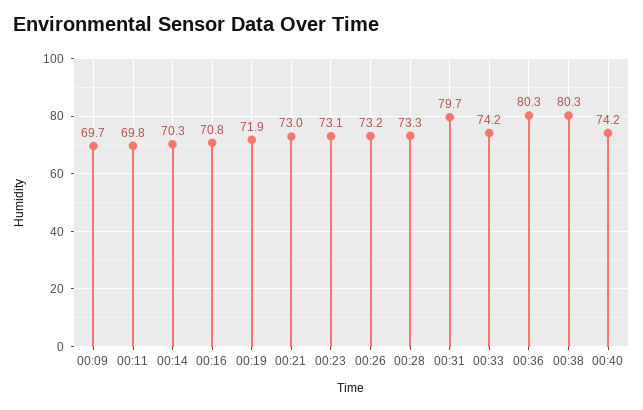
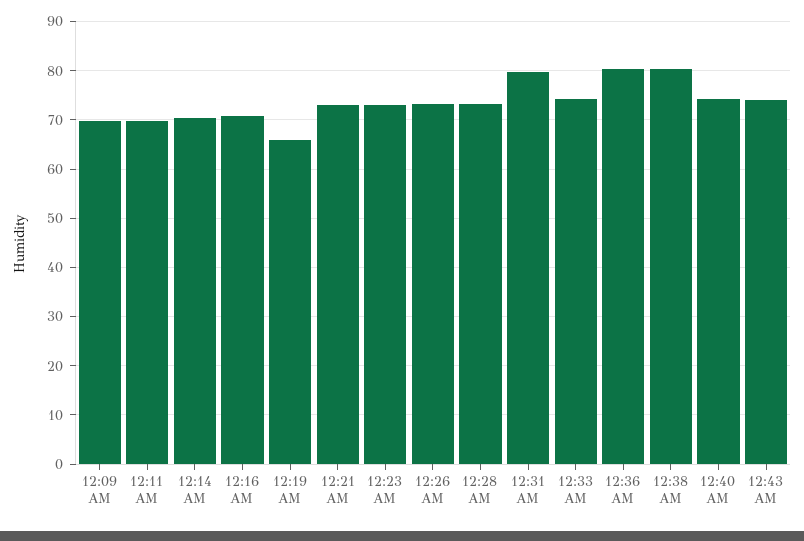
00:19: 71.9 -> 66
12:43 AM: none -> 74

